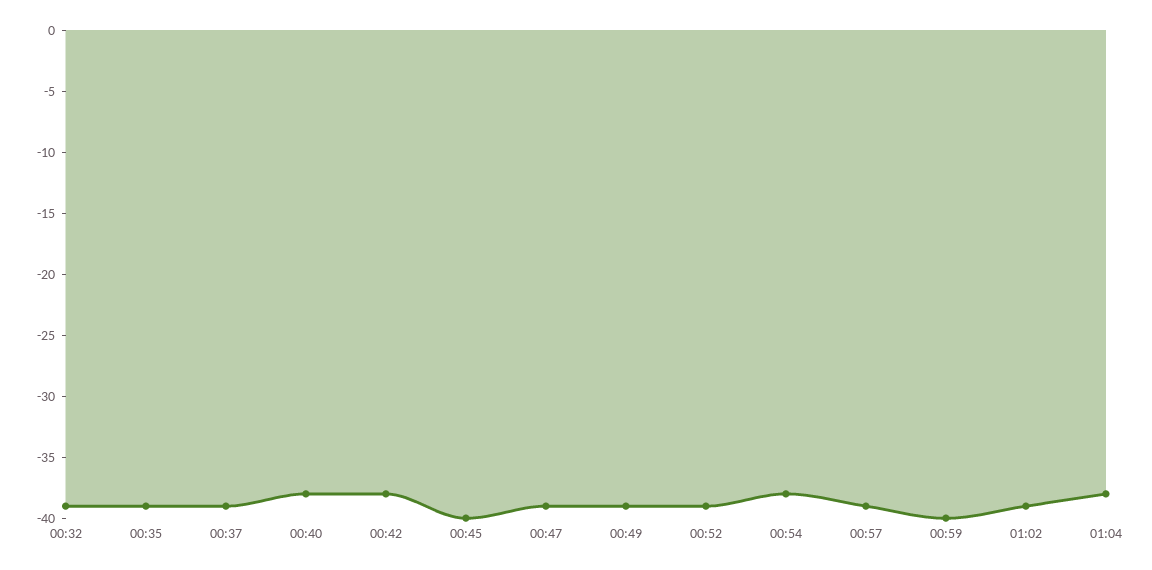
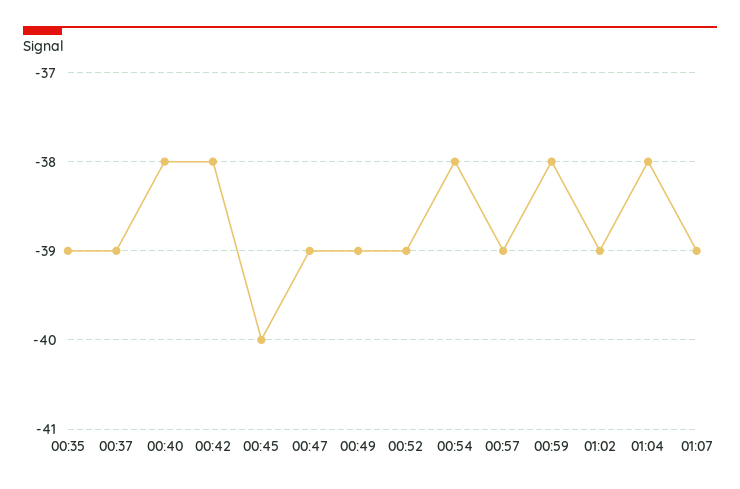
00:32: -39 -> none
00:59: -40 -> -38
01:07: none -> -39

